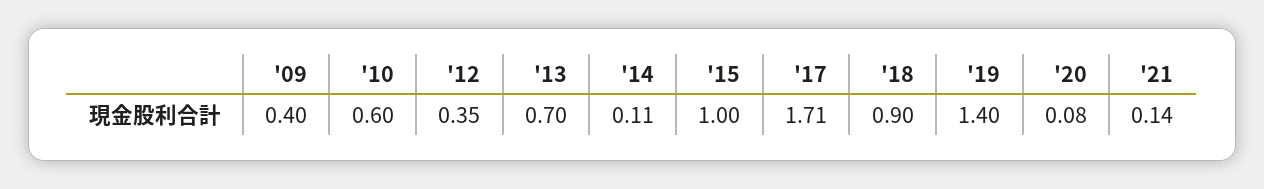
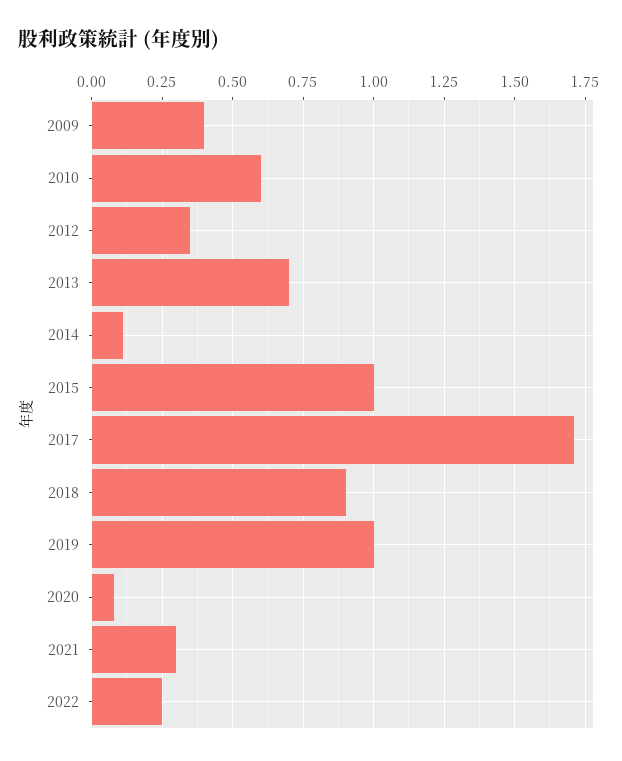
'19: 1.4 -> 1
'21: 0.14 -> 0.3
2022: none -> 0.25

